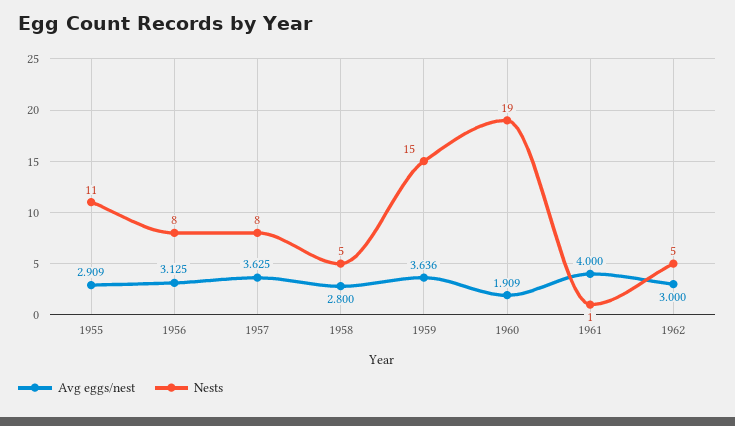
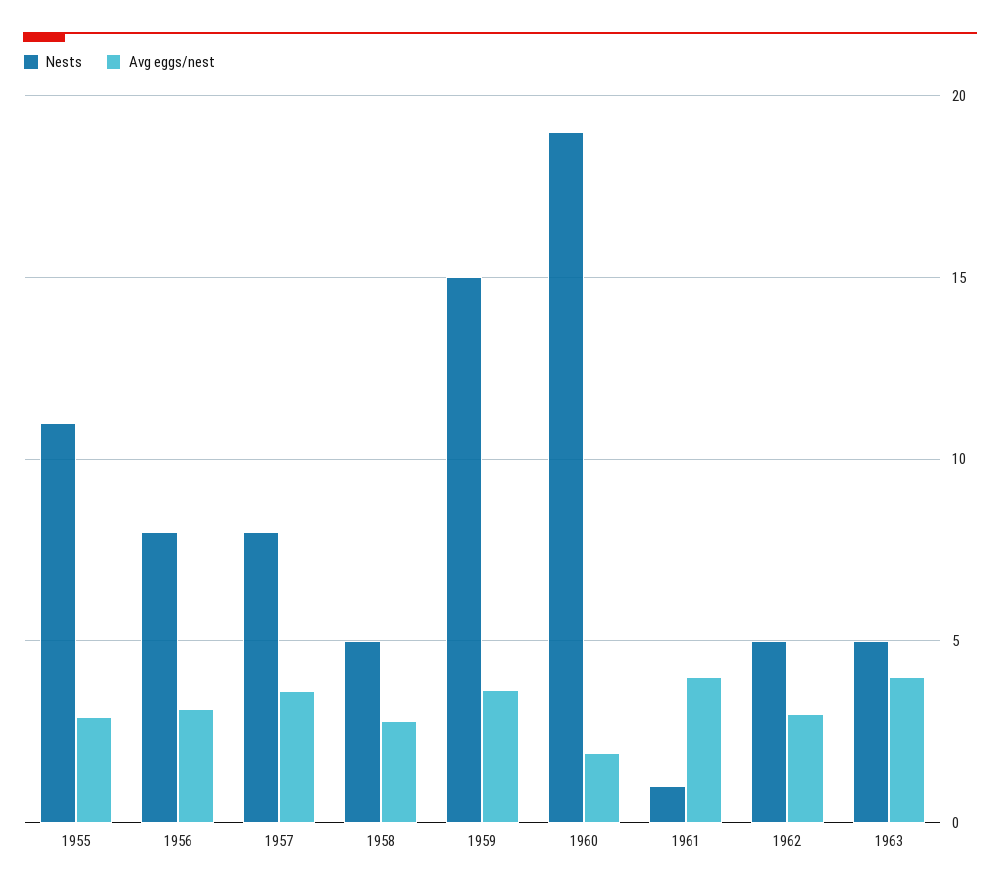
Nests, 1963: none -> 5
Avg eggs/nest, 1963: none -> 4

